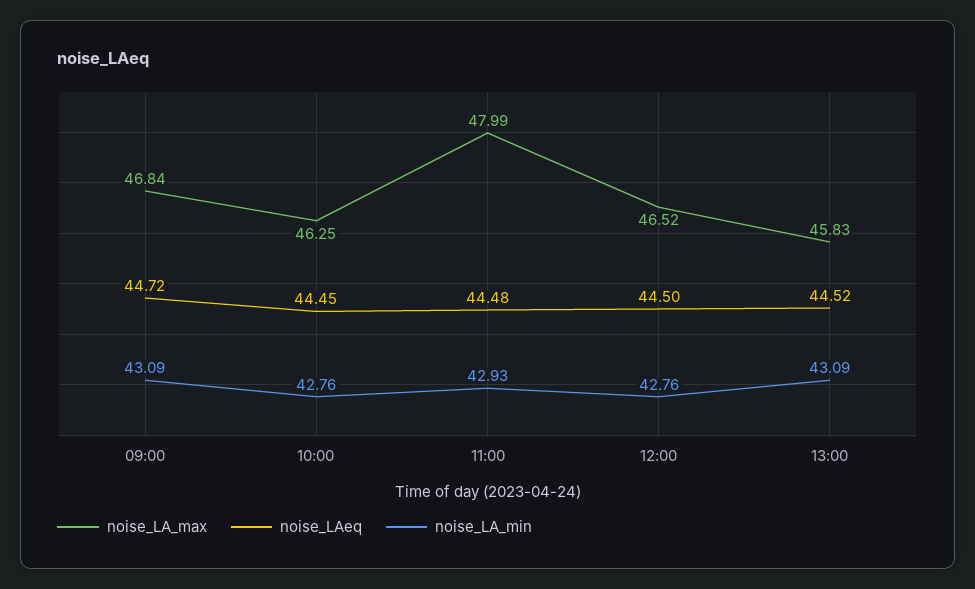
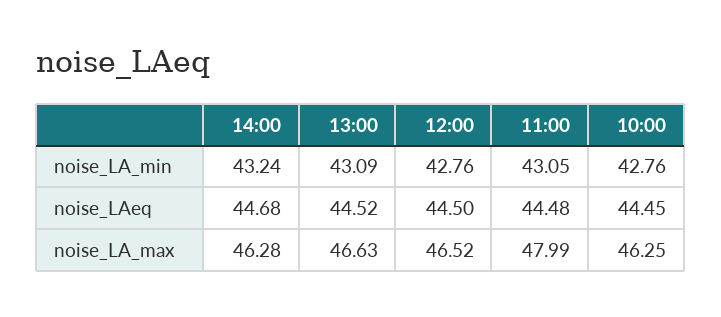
noise_LA_max, 09:00: 46.84 -> none
noise_LAeq, 09:00: 44.72 -> none
noise_LA_min, 09:00: 43.09 -> none
noise_LA_min, 11:00: 42.93 -> 43.05
noise_LA_max, 13:00: 45.83 -> 46.63
noise_LA_min, 14:00: none -> 43.24
noise_LAeq, 14:00: none -> 44.68
noise_LA_max, 14:00: none -> 46.28

